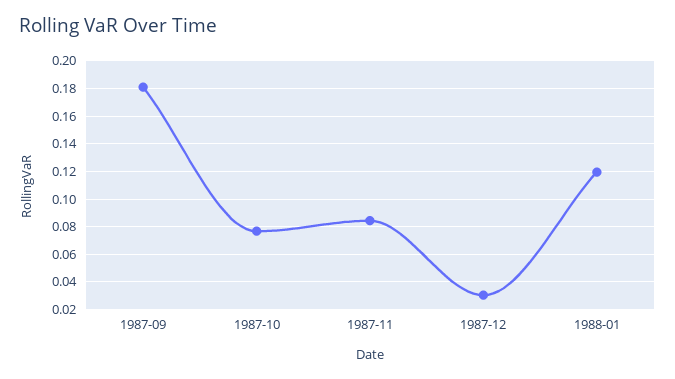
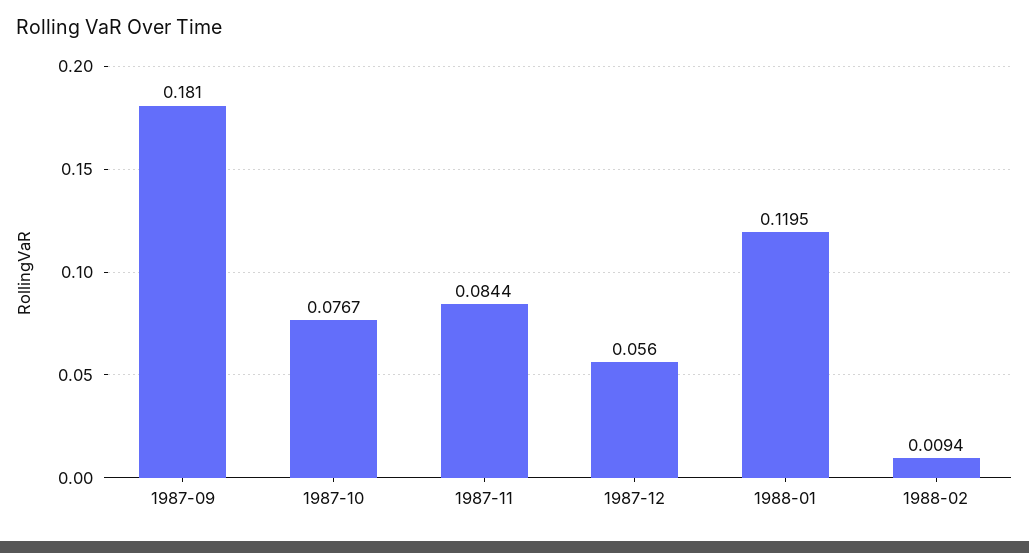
1987-12: 0.03 -> 0.056
1988-02: none -> 0.0094

